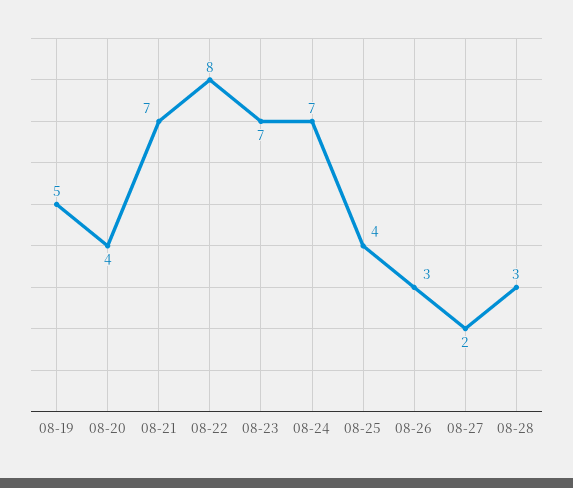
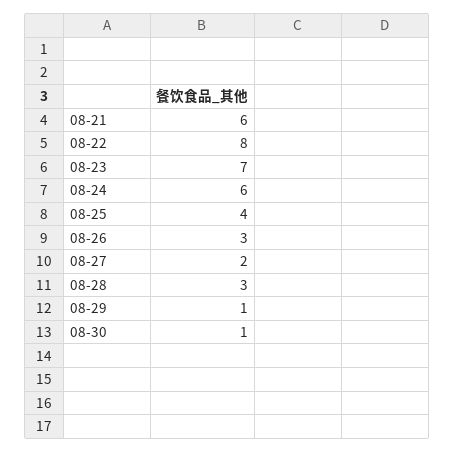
08-19: 5 -> none
08-20: 4 -> none
08-21: 7 -> 6
08-24: 7 -> 6
08-29: none -> 1
08-30: none -> 1

